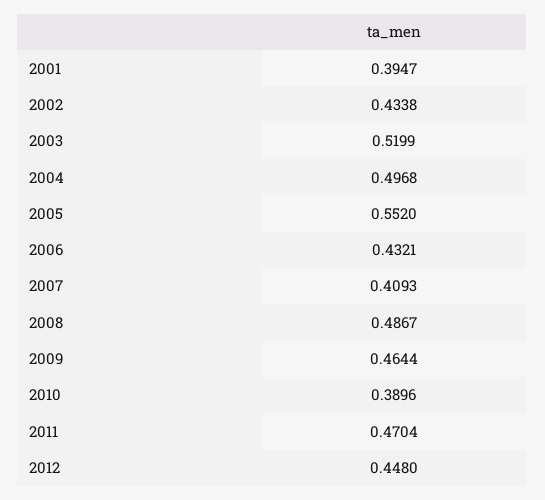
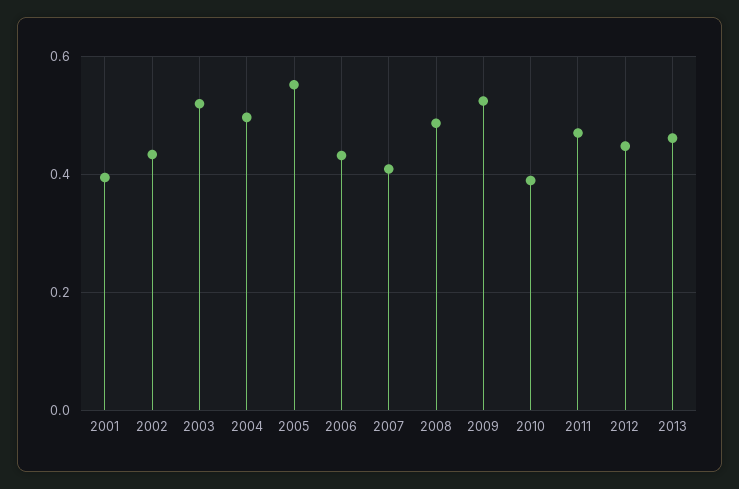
2009: 0.4644 -> 0.52
2013: none -> 0.46

